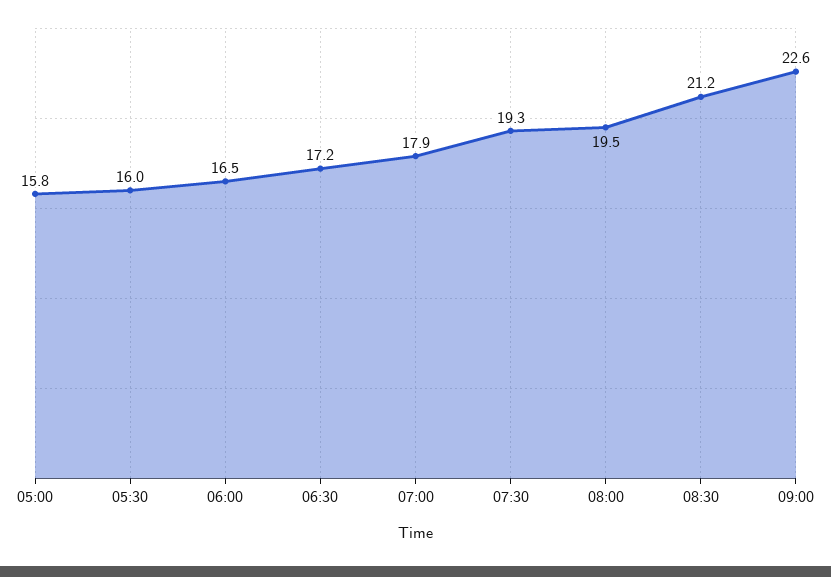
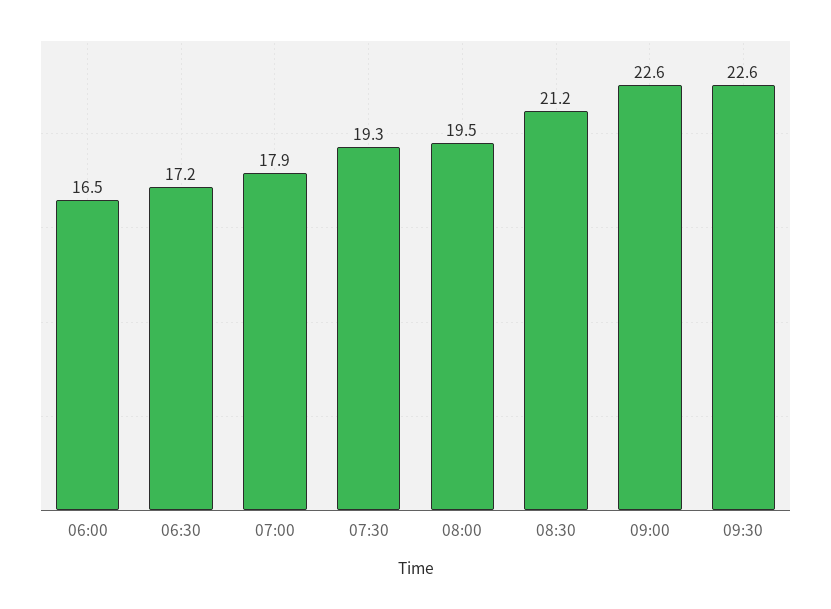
05:00: 15.8 -> none
05:30: 16 -> none
09:30: none -> 22.6

